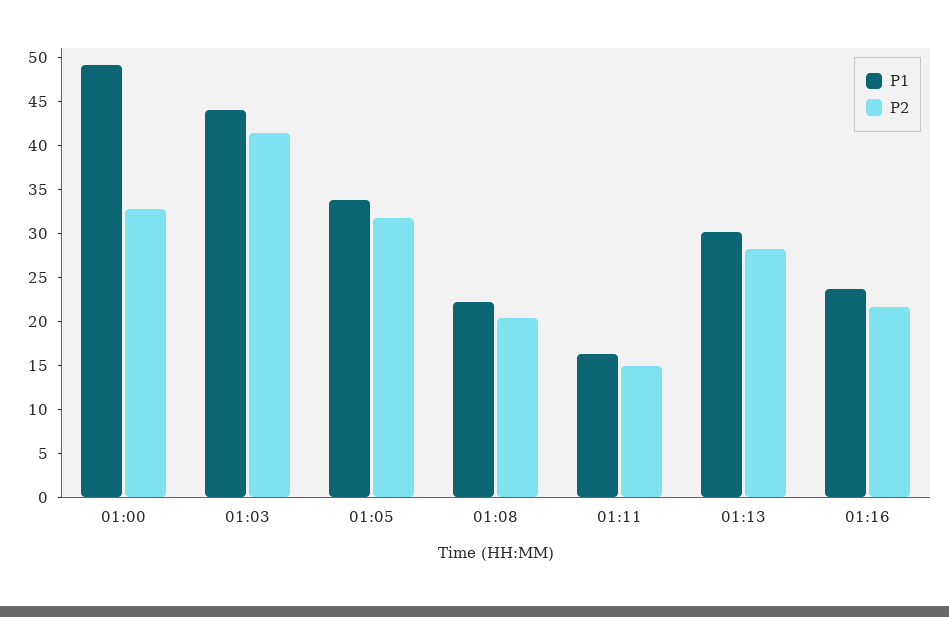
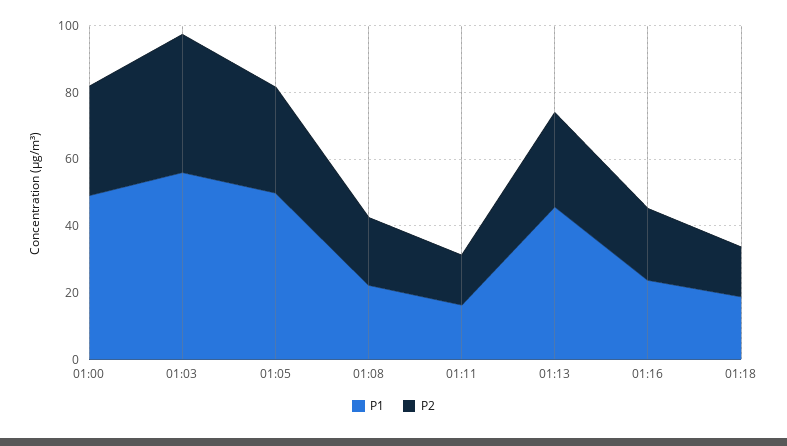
P1, 01:03: 44 -> 55
P1, 01:05: 34 -> 50
P1, 01:13: 30 -> 45
P1, 01:18: none -> 20
P2, 01:18: none -> 15

